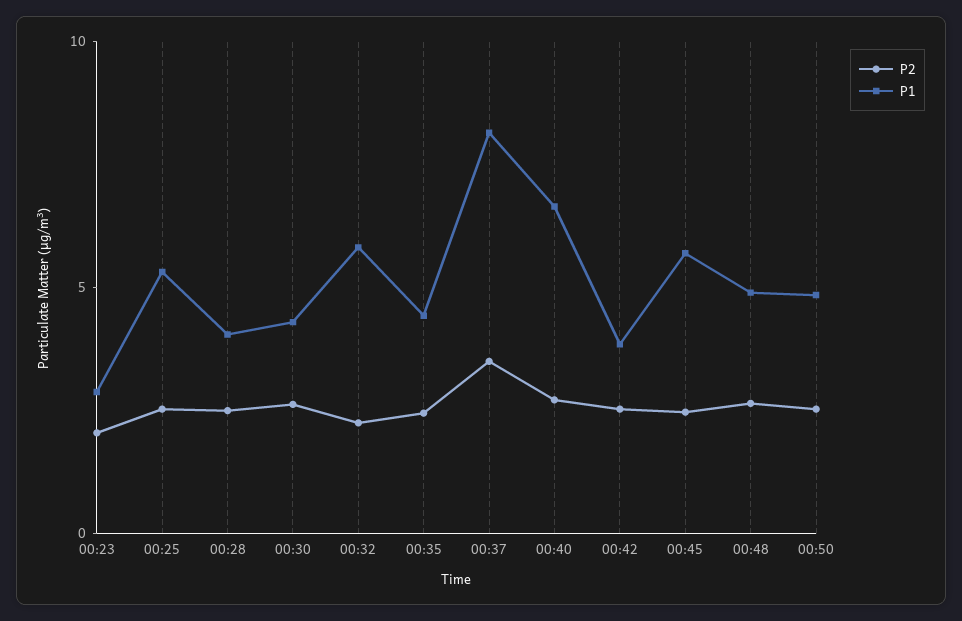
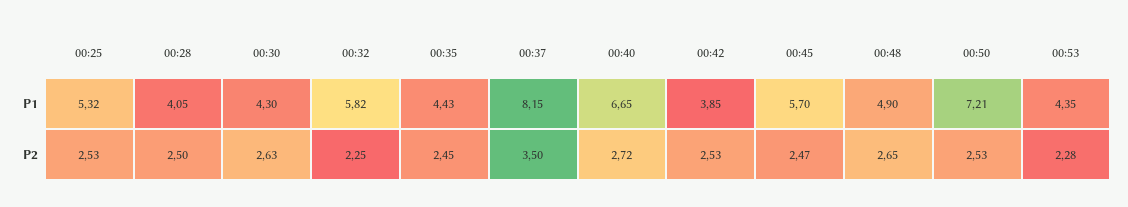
P2, 00:23: 2 -> none
P1, 00:23: 3 -> none
P1, 00:50: 5 -> 7.21
P1, 00:53: none -> 4.35
P2, 00:53: none -> 2.28

